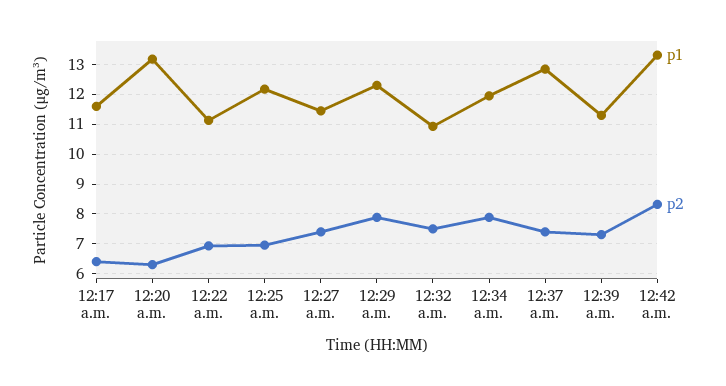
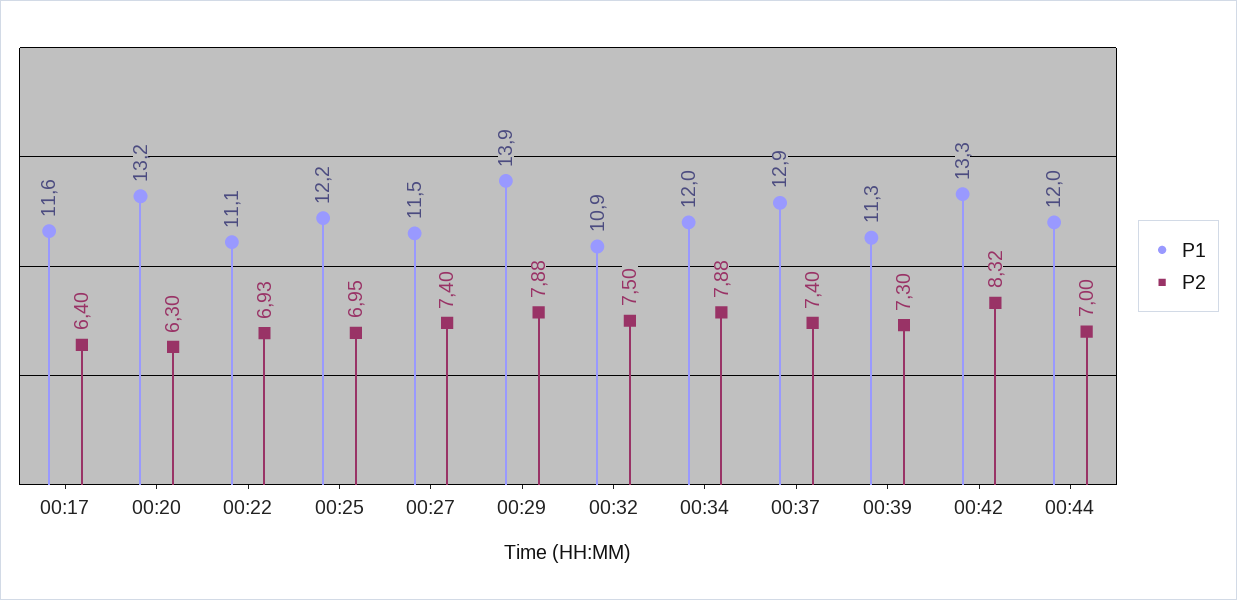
p1, 12:29 a.m.: 12.25 -> 13.9
p1, 00:44: none -> 12
p2, 00:44: none -> 7

